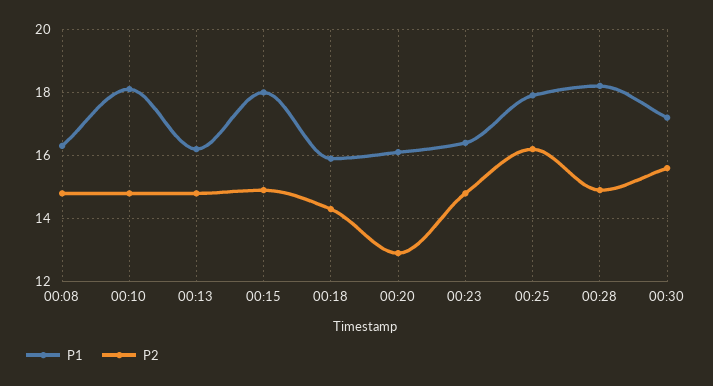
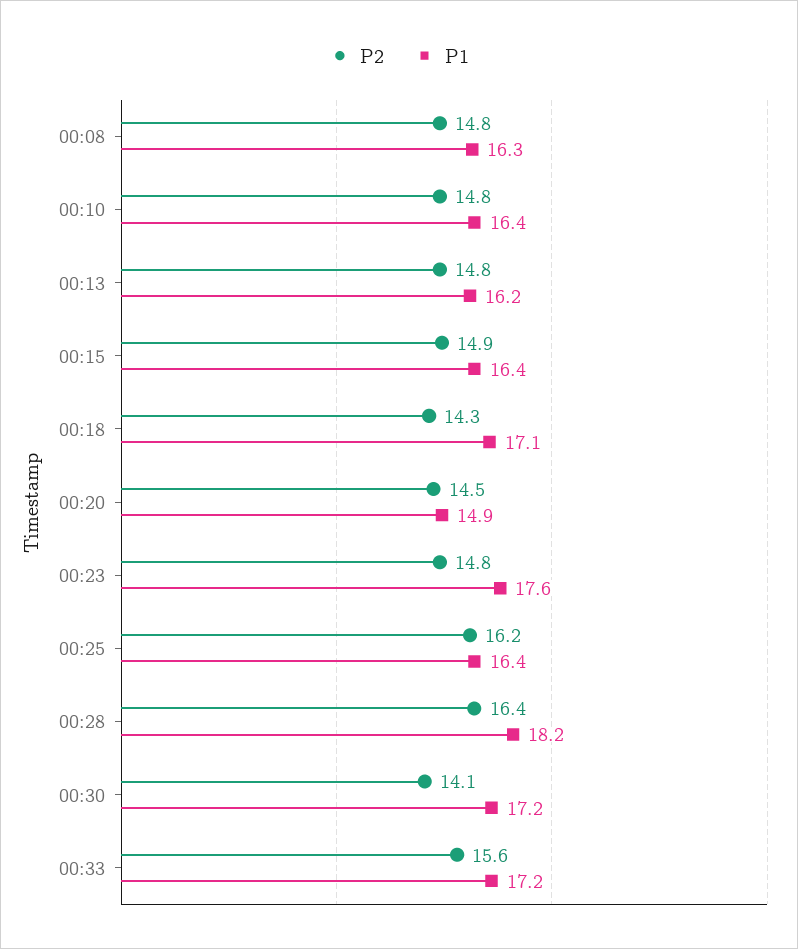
P1, 00:10: 18 -> 16.4
P1, 00:15: 18 -> 16.4
P1, 00:18: 16 -> 17.1
P1, 00:20: 16 -> 14.9
P2, 00:20: 13 -> 14.5
P1, 00:23: 16.5 -> 17.6
P1, 00:25: 18 -> 16.4
P2, 00:28: 15 -> 16.4
P2, 00:30: 15.5 -> 14.1
P2, 00:33: none -> 15.6
P1, 00:33: none -> 17.2

